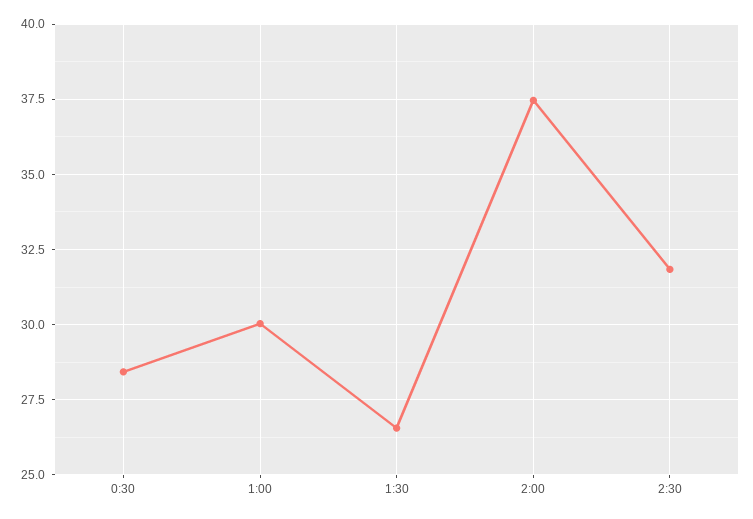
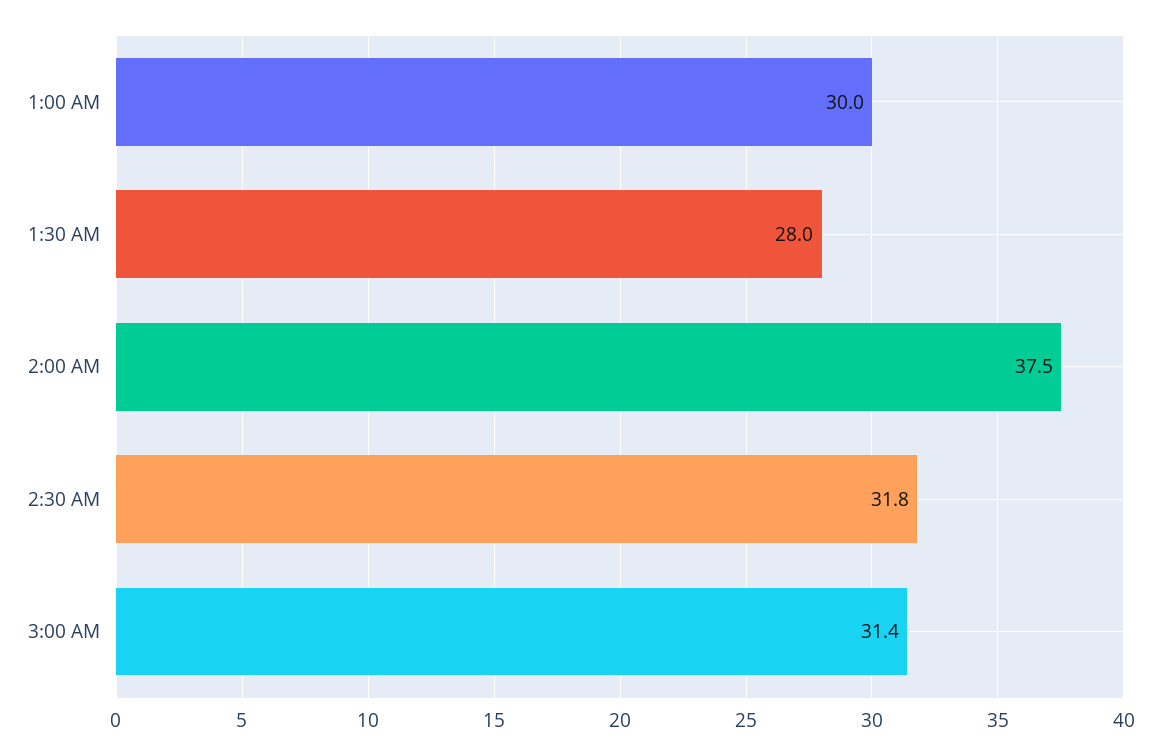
0:30: 28.5 -> none
1:30: 26.5 -> 28
3:00 AM: none -> 31.4

